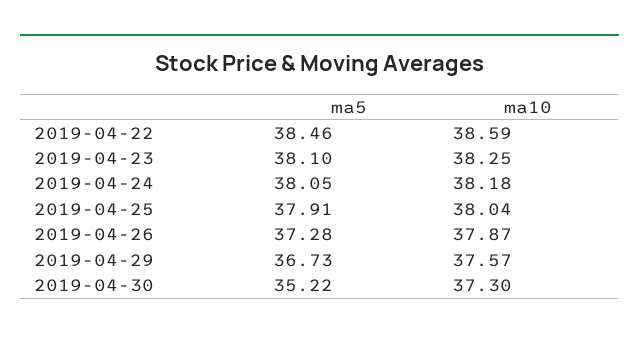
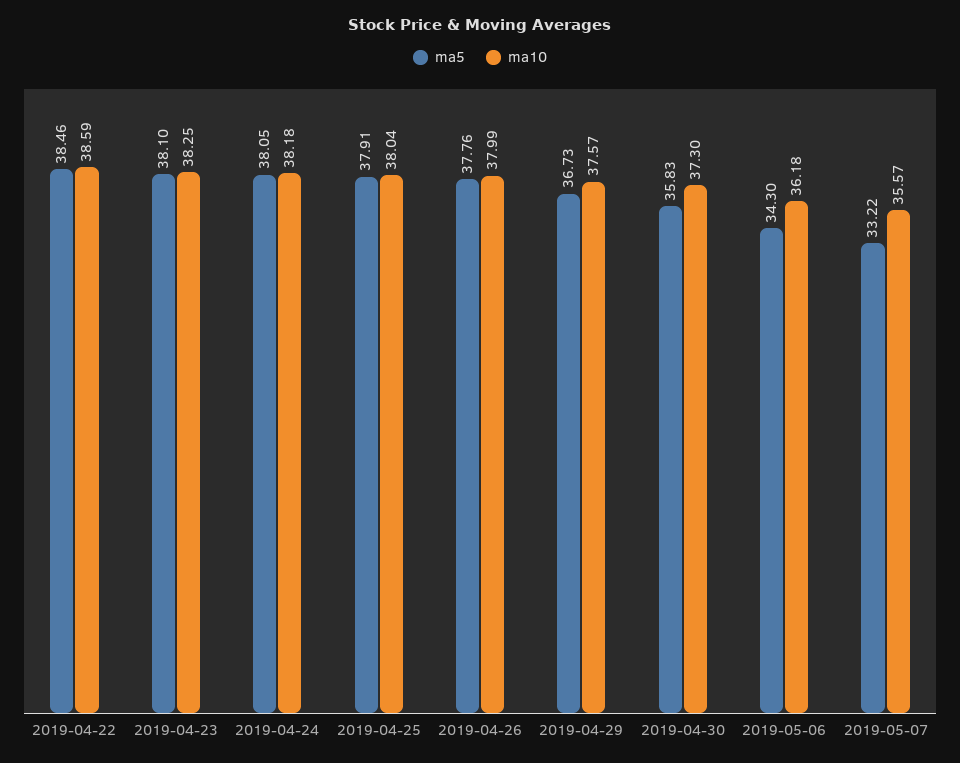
ma5, 2019-04-26: 37.28 -> 37.76
ma10, 2019-04-26: 37.87 -> 37.99
ma5, 2019-04-30: 35.22 -> 35.83
ma5, 2019-05-06: none -> 34.3
ma10, 2019-05-06: none -> 36.18
ma5, 2019-05-07: none -> 33.22
ma10, 2019-05-07: none -> 35.57

